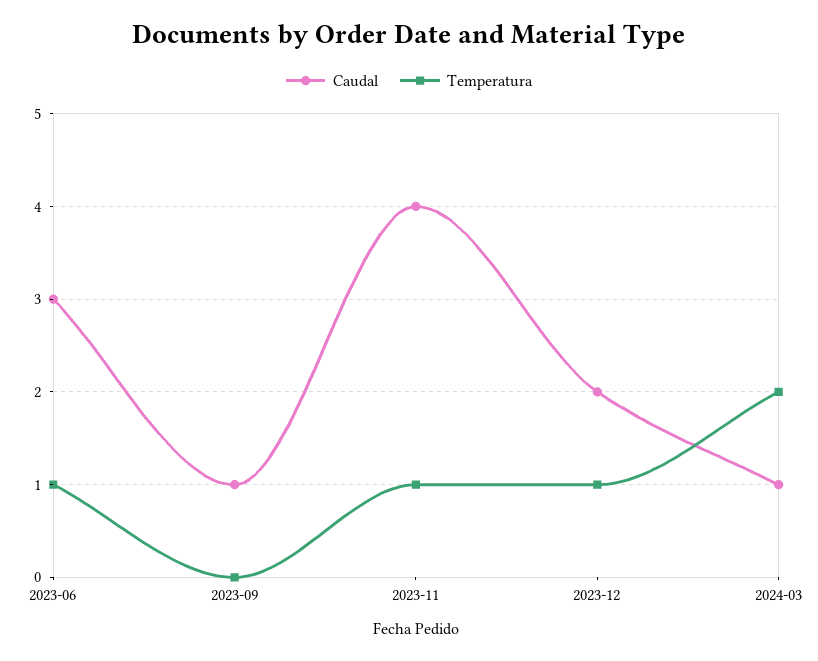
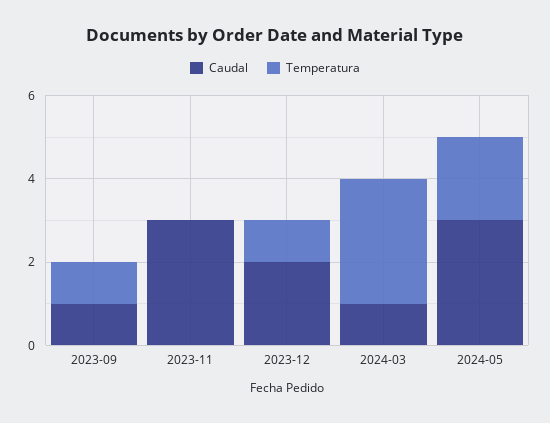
Caudal, 2023-06: 3 -> none
Temperatura, 2023-06: 1 -> none
Temperatura, 2023-09: 0 -> 1
Caudal, 2023-11: 4 -> 3
Temperatura, 2023-11: 1 -> 0
Temperatura, 2024-03: 2 -> 3
Caudal, 2024-05: none -> 3
Temperatura, 2024-05: none -> 2

